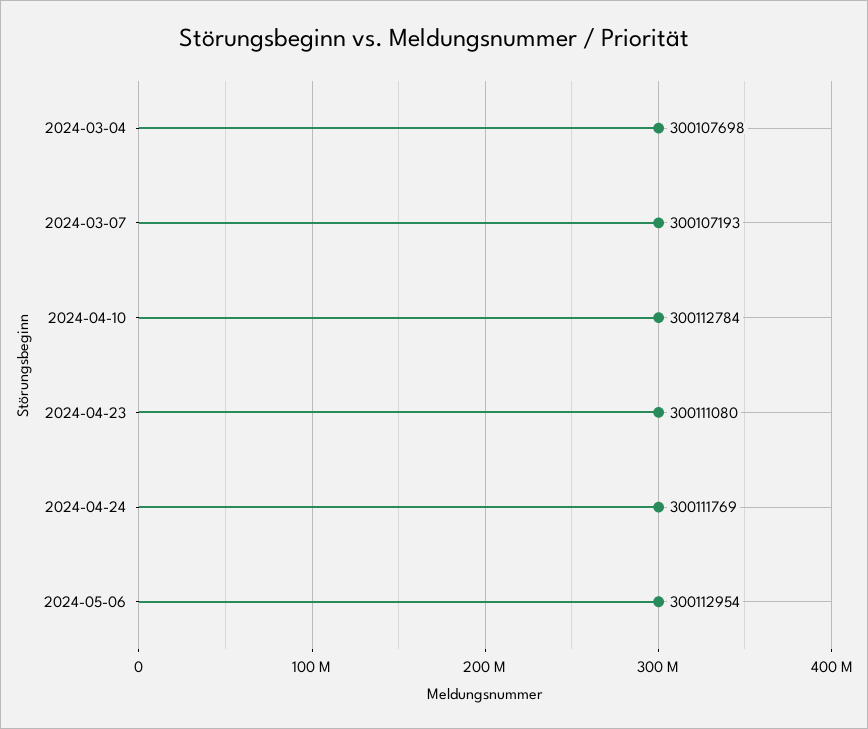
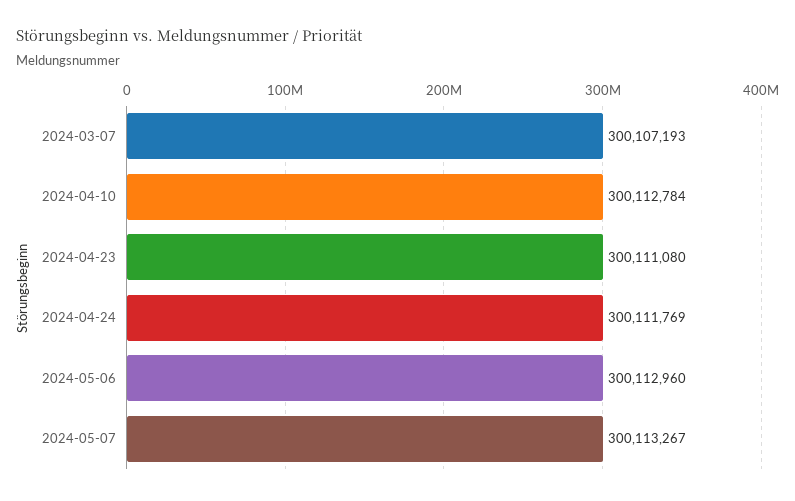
2024-03-04: 300107698 -> none
2024-05-06: 300112954 -> 300112960
2024-05-07: none -> 300113267

